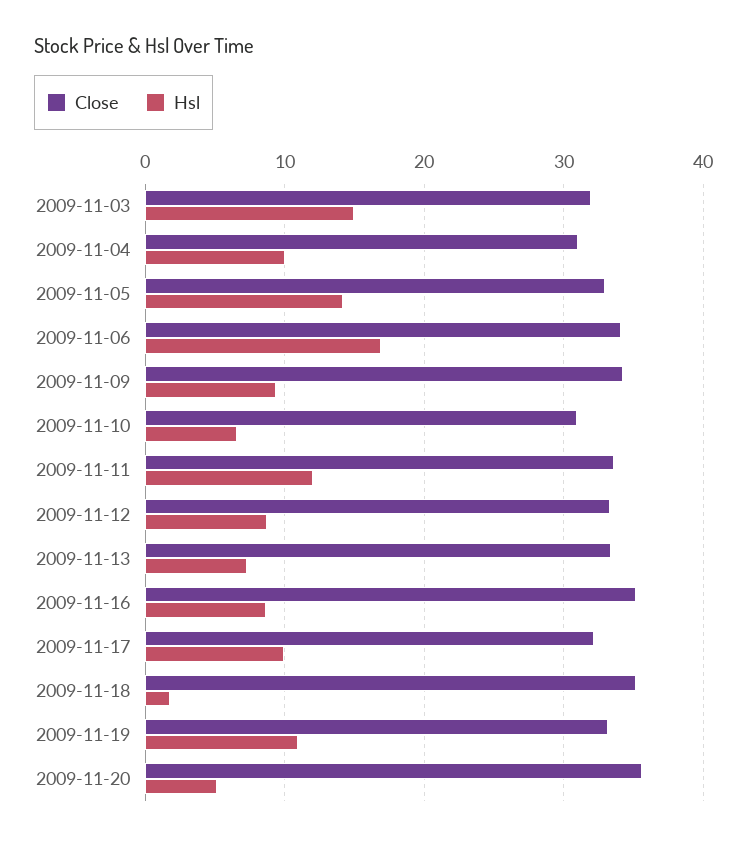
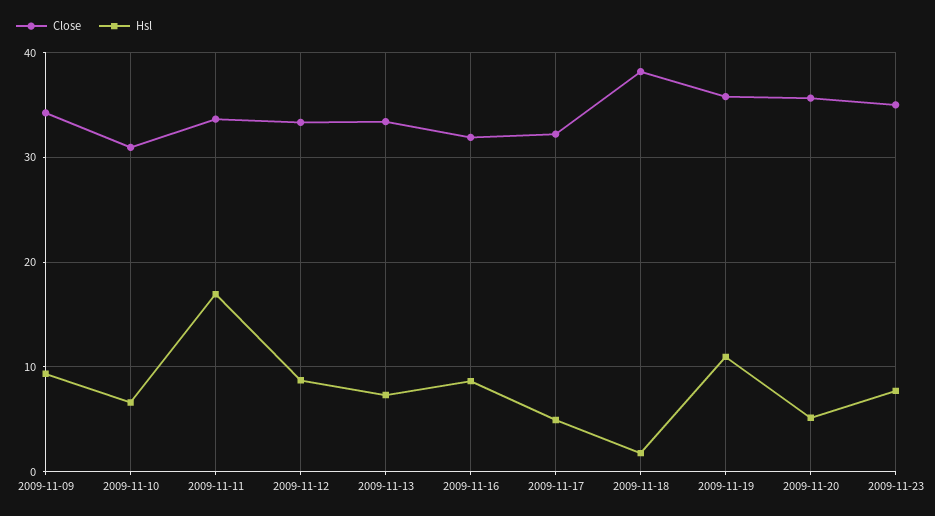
Close, 2009-11-03: 32 -> none
Hsl, 2009-11-03: 15 -> none
Close, 2009-11-04: 31 -> none
Hsl, 2009-11-04: 10 -> none
Close, 2009-11-05: 33 -> none
Hsl, 2009-11-05: 14 -> none
Close, 2009-11-06: 34 -> none
Hsl, 2009-11-06: 17 -> none
Hsl, 2009-11-11: 12 -> 17
Close, 2009-11-16: 35 -> 32
Hsl, 2009-11-17: 10 -> 5
Close, 2009-11-18: 35 -> 38
Close, 2009-11-19: 33 -> 36
Close, 2009-11-23: none -> 35
Hsl, 2009-11-23: none -> 8

